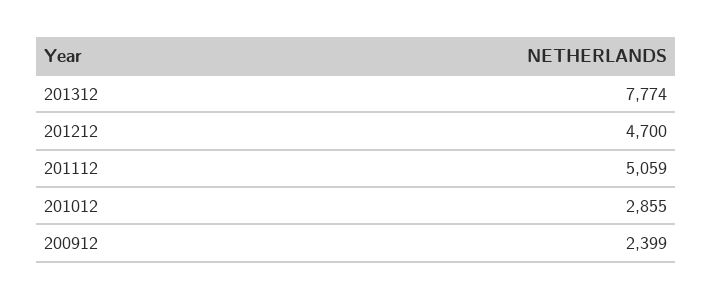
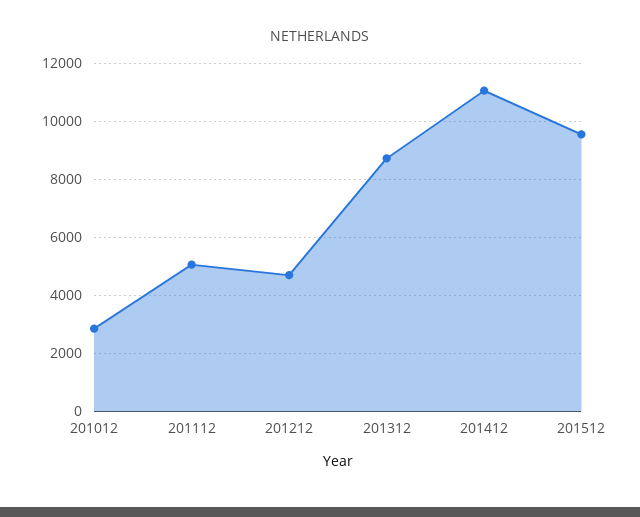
201312: 7774 -> 8750
200912: 2399 -> none
201412: none -> 11000
201512: none -> 9500

